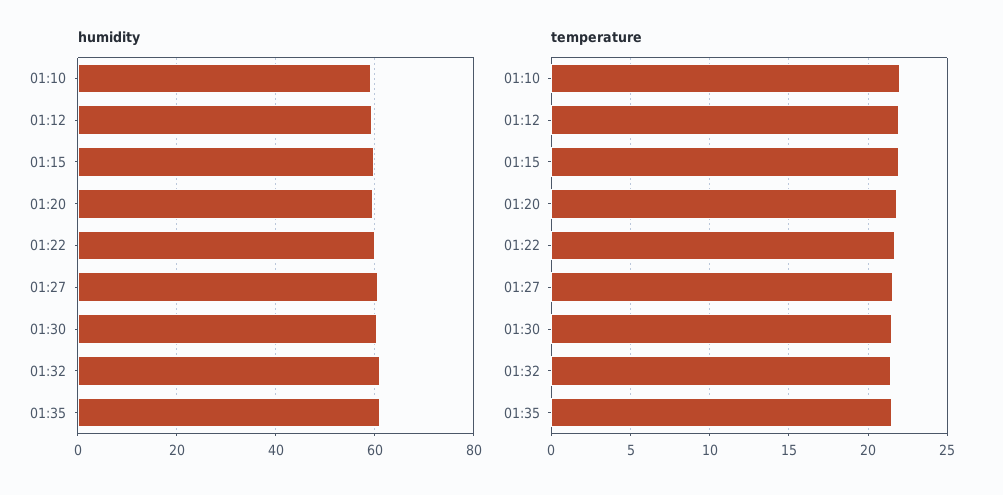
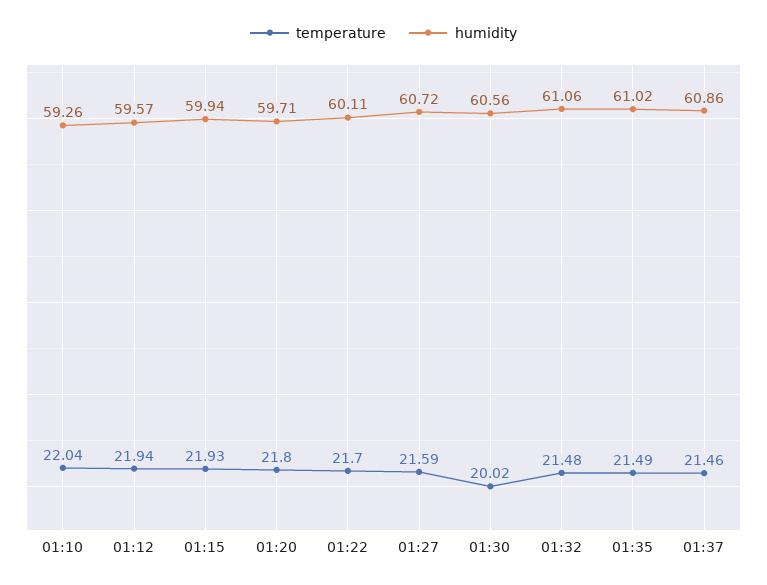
temperature, 01:30: 21.5 -> 20.02
temperature, 01:37: none -> 21.46
humidity, 01:37: none -> 60.86

